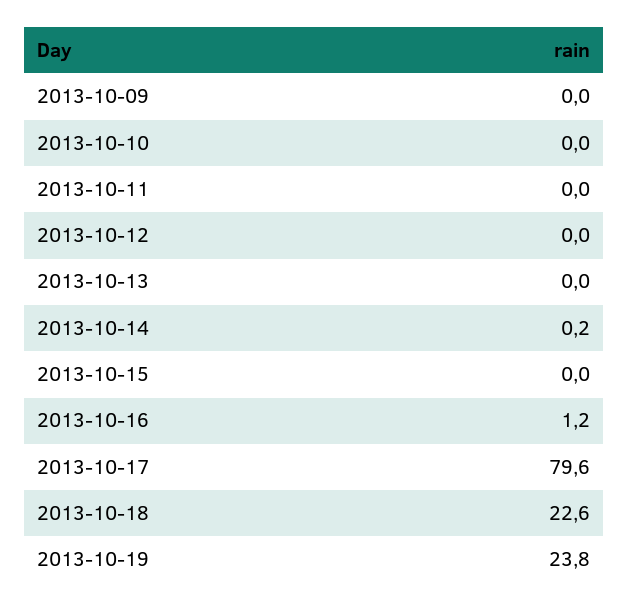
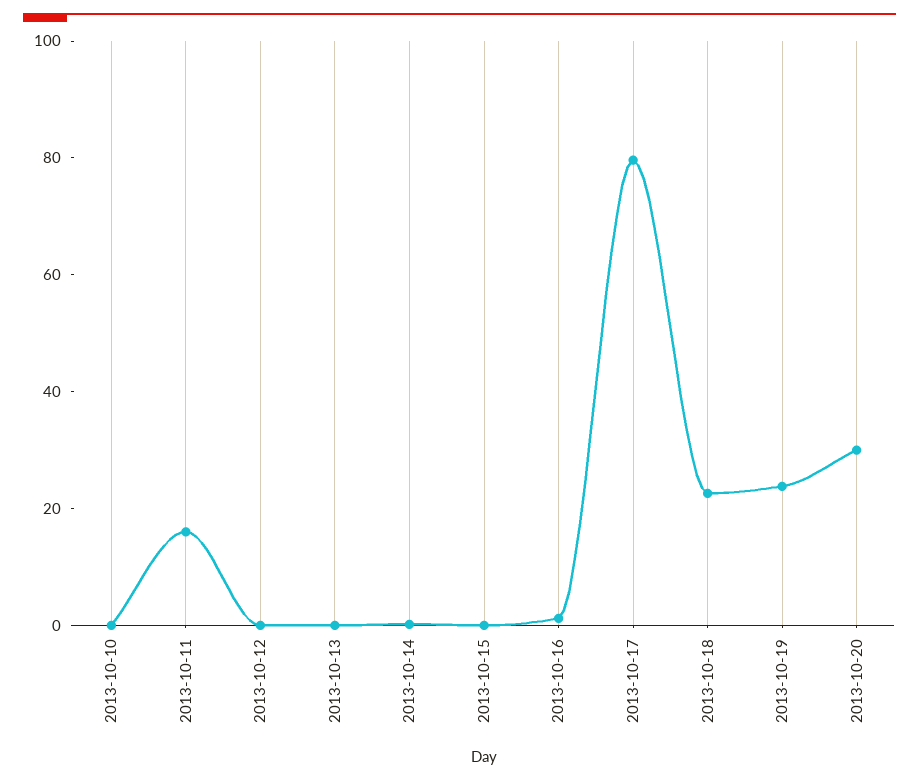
2013-10-09: 0 -> none
2013-10-11: 0 -> 15
2013-10-20: none -> 30

